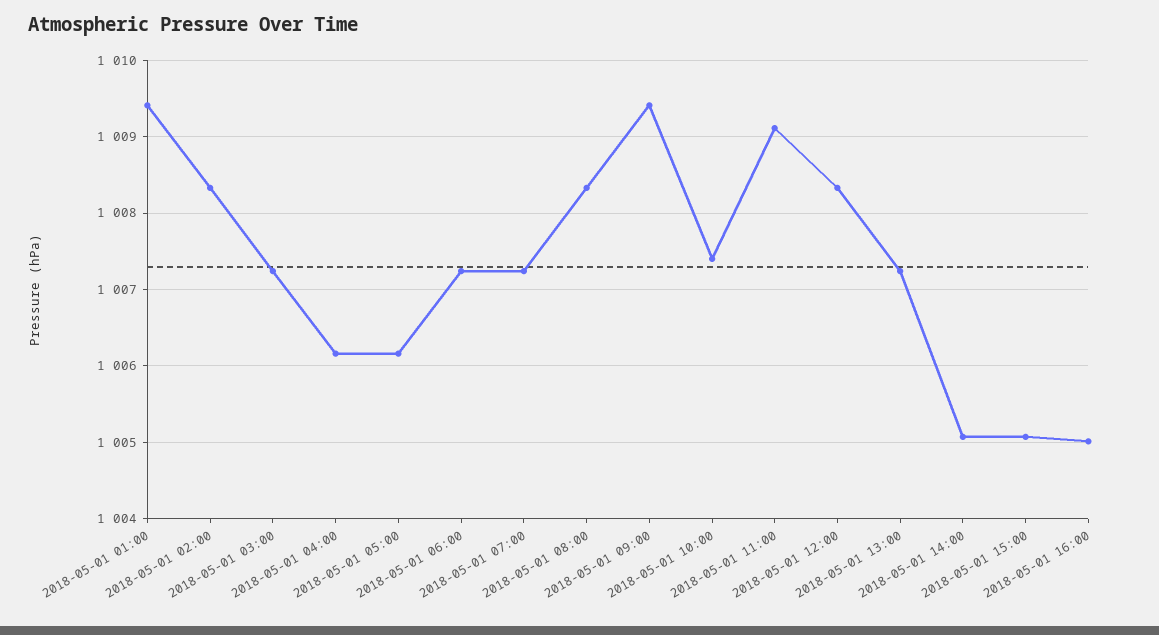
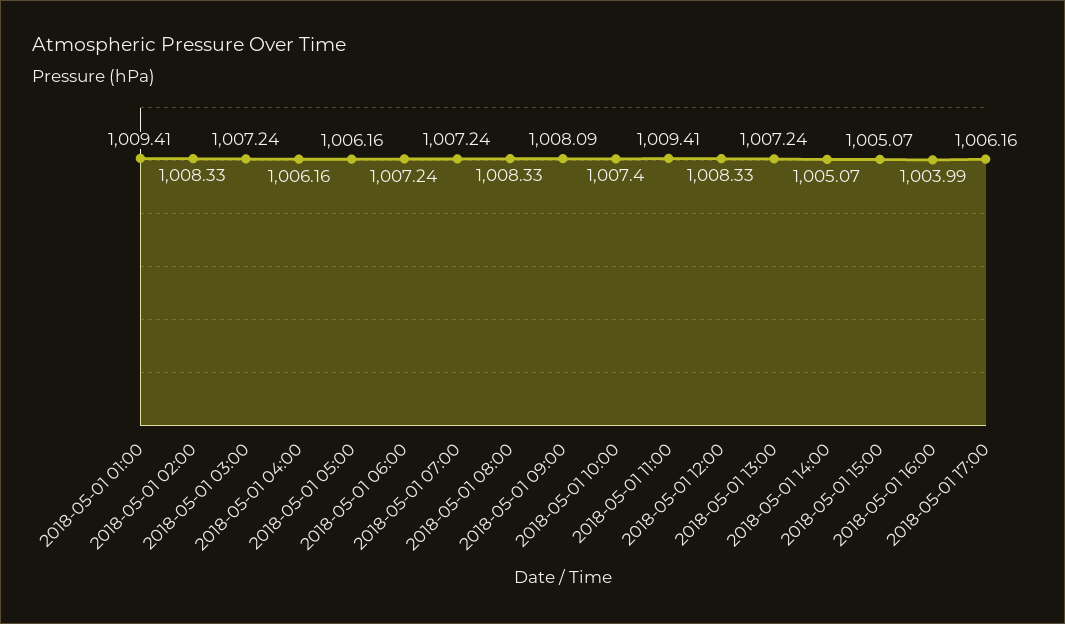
2018-05-01 09:00: 1009.4 -> 1008.09
2018-05-01 11:00: 1009.1 -> 1009.41
2018-05-01 16:00: 1005 -> 1003.99
2018-05-01 17:00: none -> 1006.16

